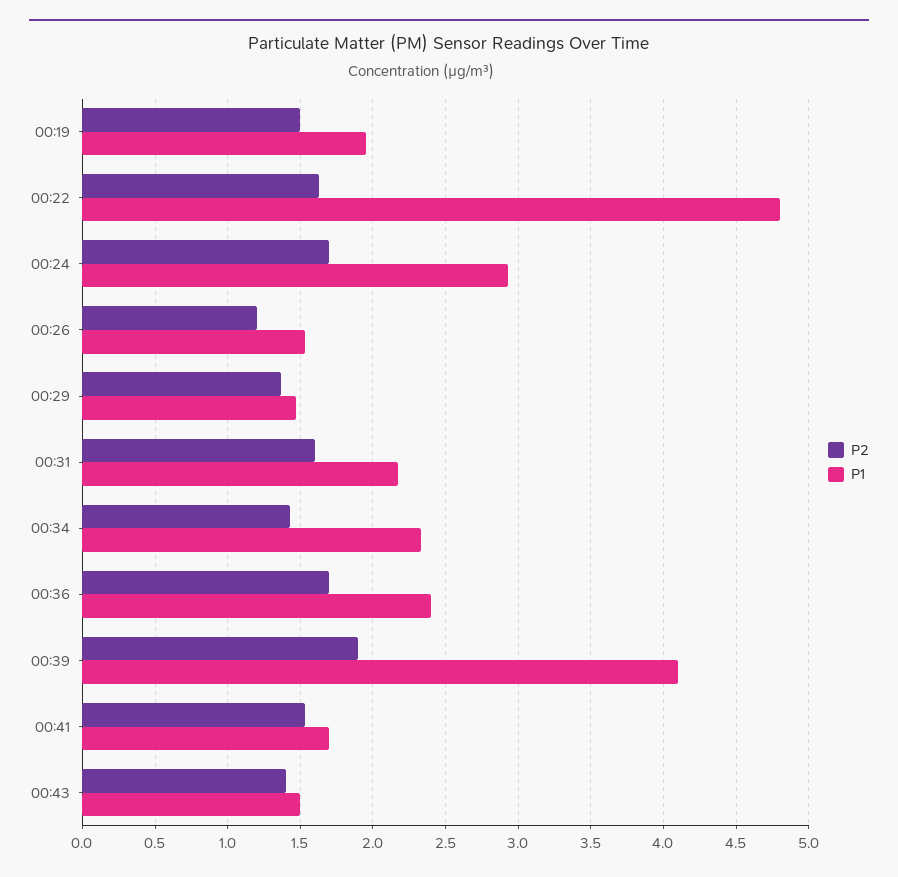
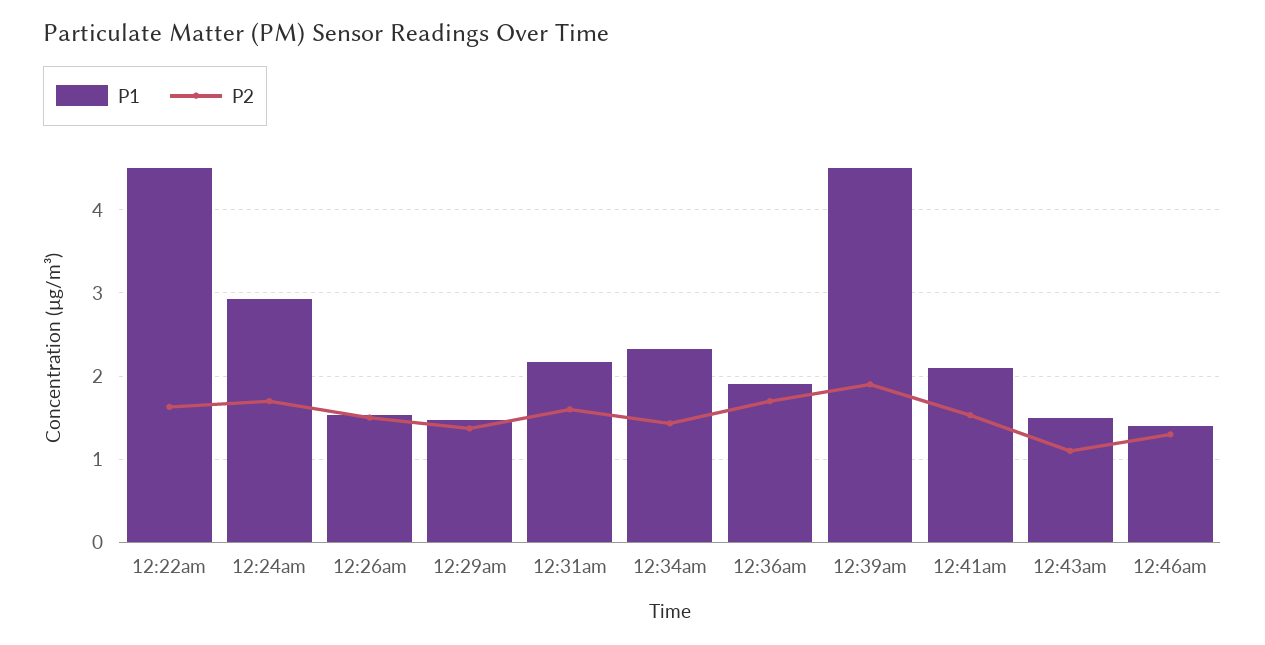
P2, 00:19: 1.5 -> none
P1, 00:19: 1.95 -> none
P1, 00:22: 4.8 -> 4.5
P2, 00:26: 1.2 -> 1.5
P1, 00:36: 2.4 -> 1.9
P1, 00:39: 4.1 -> 4.5
P1, 00:41: 1.7 -> 2.1
P2, 00:43: 1.4 -> 1.1
P1, 12:46am: none -> 1.4
P2, 12:46am: none -> 1.3

